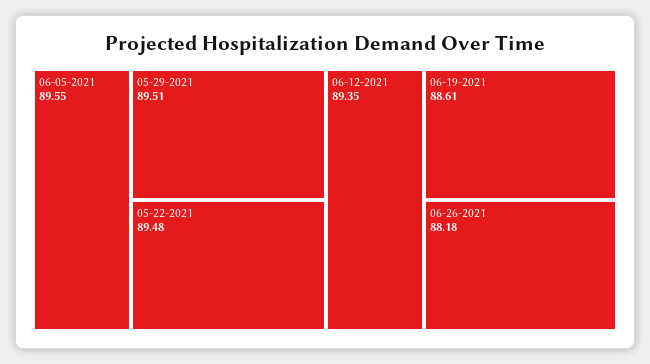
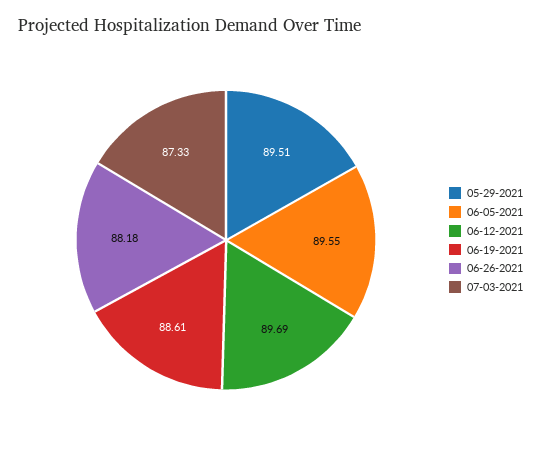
05-22-2021: 89.48 -> none
06-12-2021: 89.35 -> 89.69
07-03-2021: none -> 87.33

